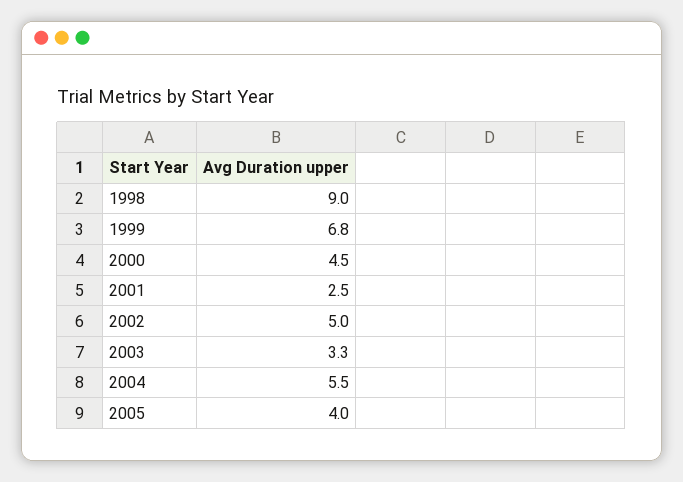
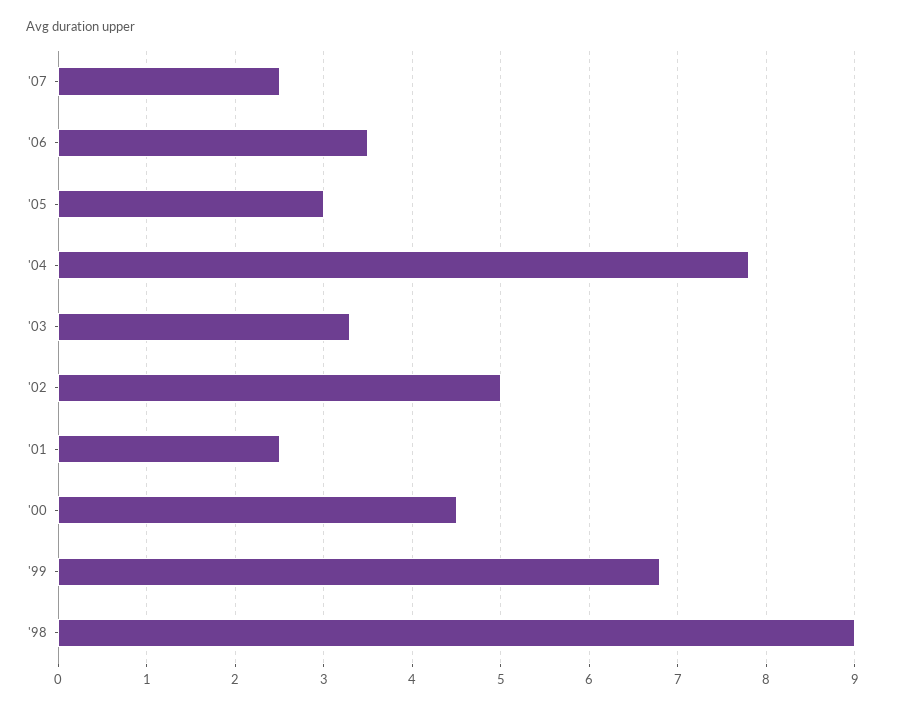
2004: 5.5 -> 7.8
2005: 4 -> 3
'07: none -> 2.5
'06: none -> 3.5

